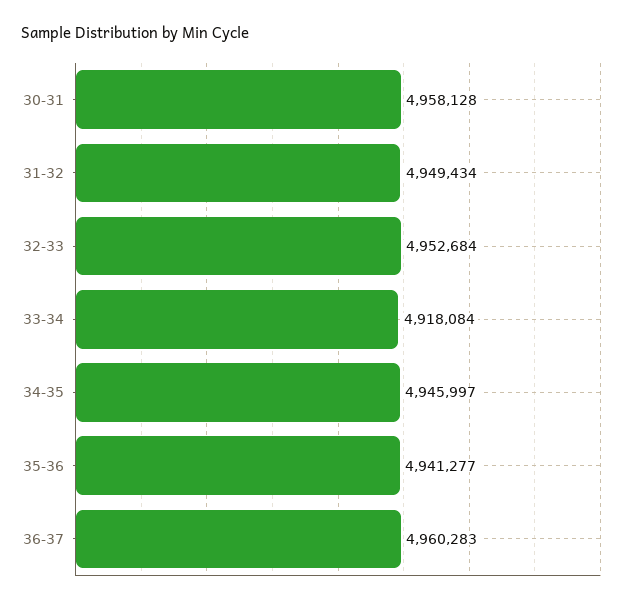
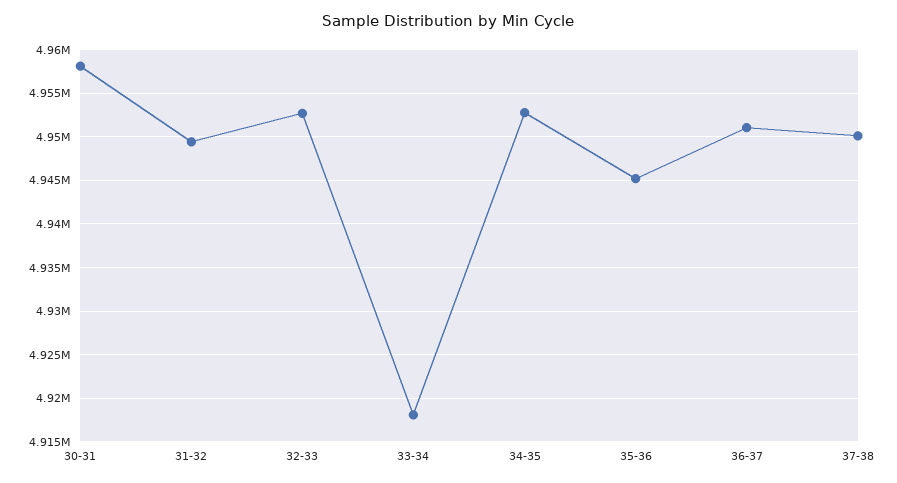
34-35: 4945997 -> 4953000
35-36: 4941277 -> 4945000
36-37: 4960283 -> 4951000
37-38: none -> 4950000

